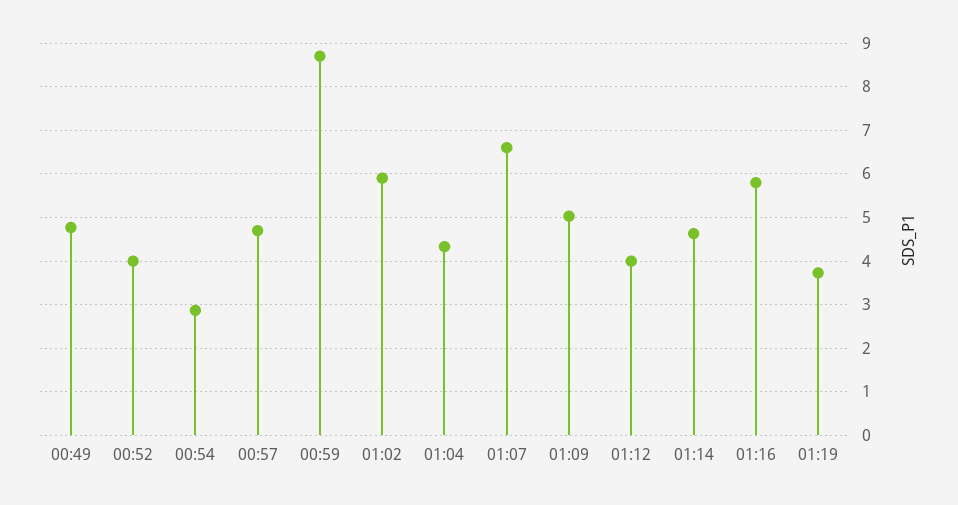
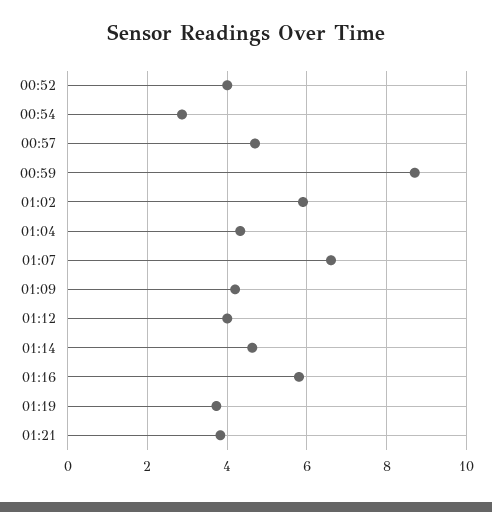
00:49: 4.8 -> none
01:09: 5 -> 4.2
01:21: none -> 3.8

